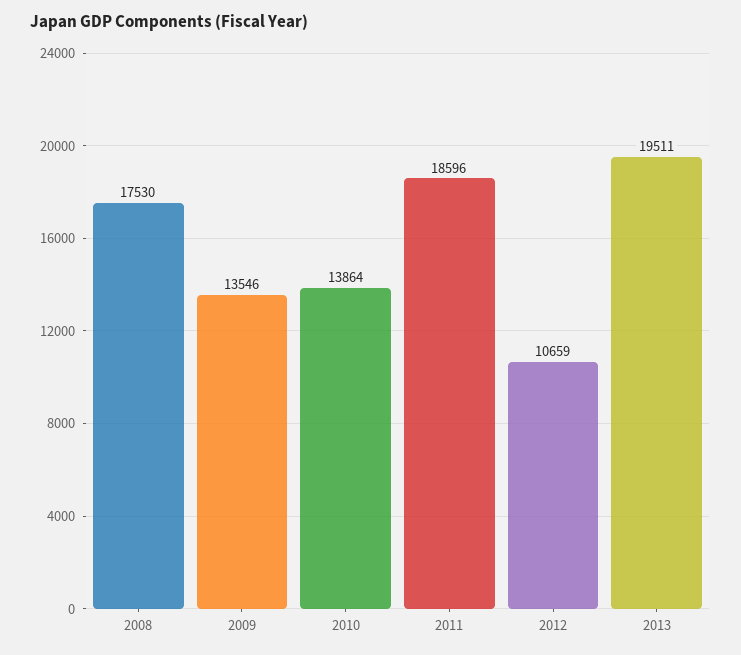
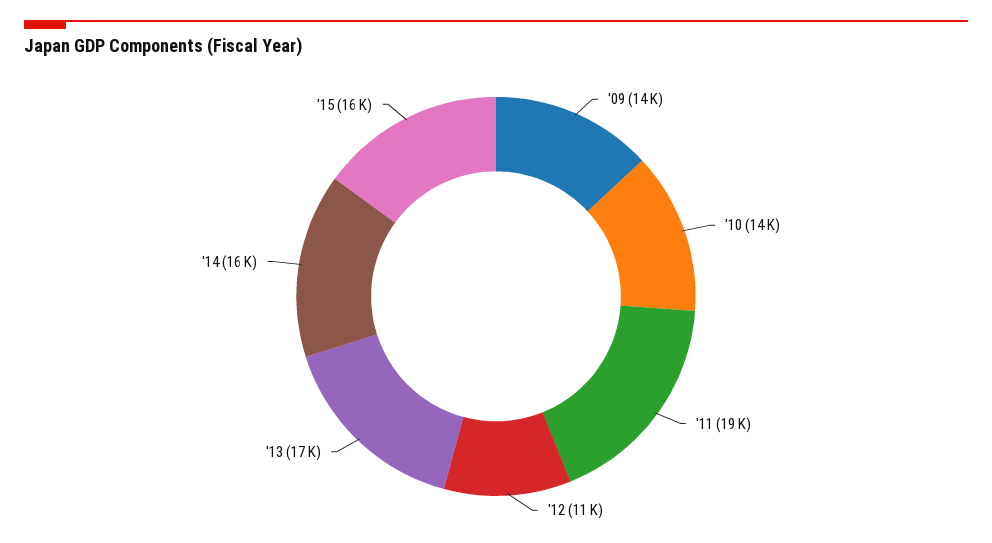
2008: 17530 -> none
2013: 19511 -> 17000
'14: none -> 16000
'15: none -> 16000

